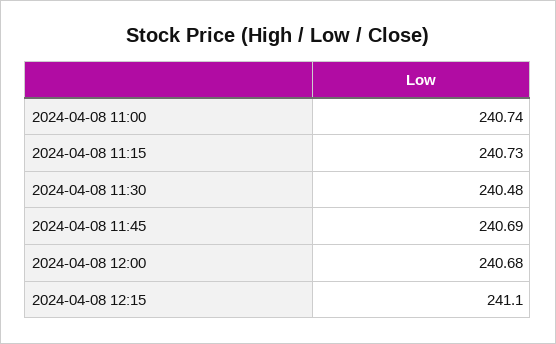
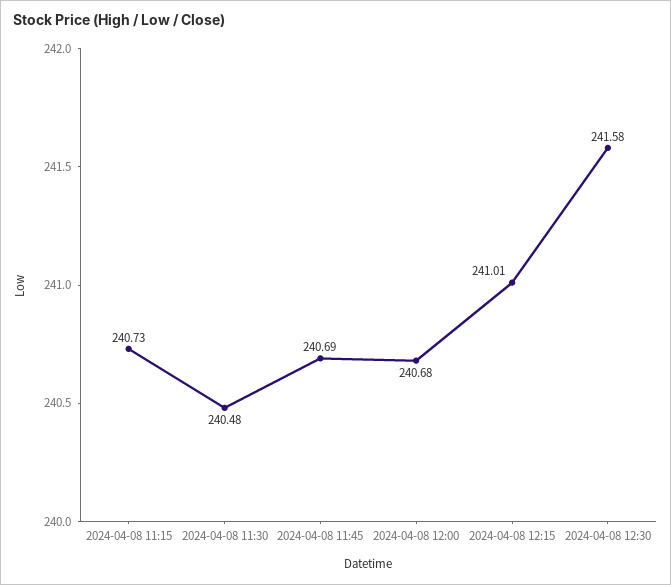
2024-04-08 11:00: 240.74 -> none
2024-04-08 12:15: 241.1 -> 241.01
2024-04-08 12:30: none -> 241.58

